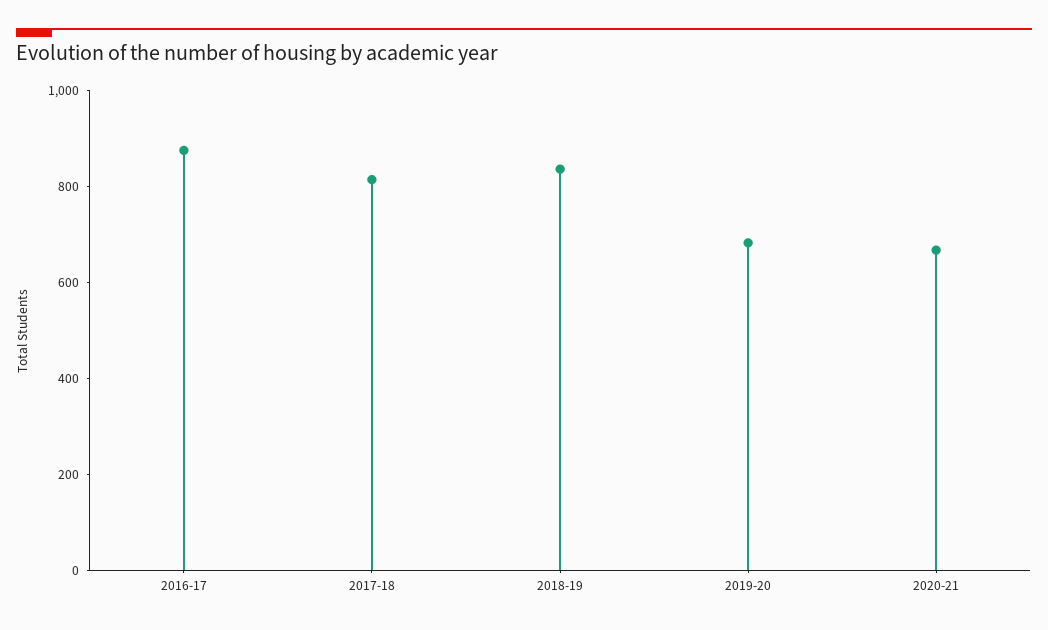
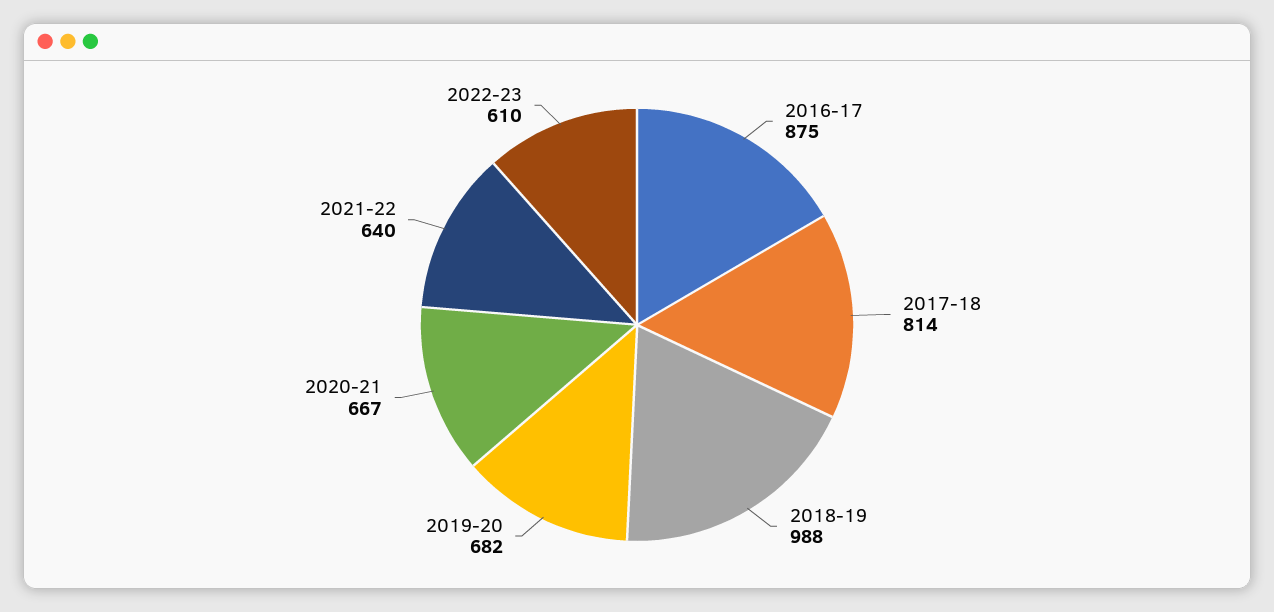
2018-19: 850 -> 988
2021-22: none -> 640
2022-23: none -> 610

